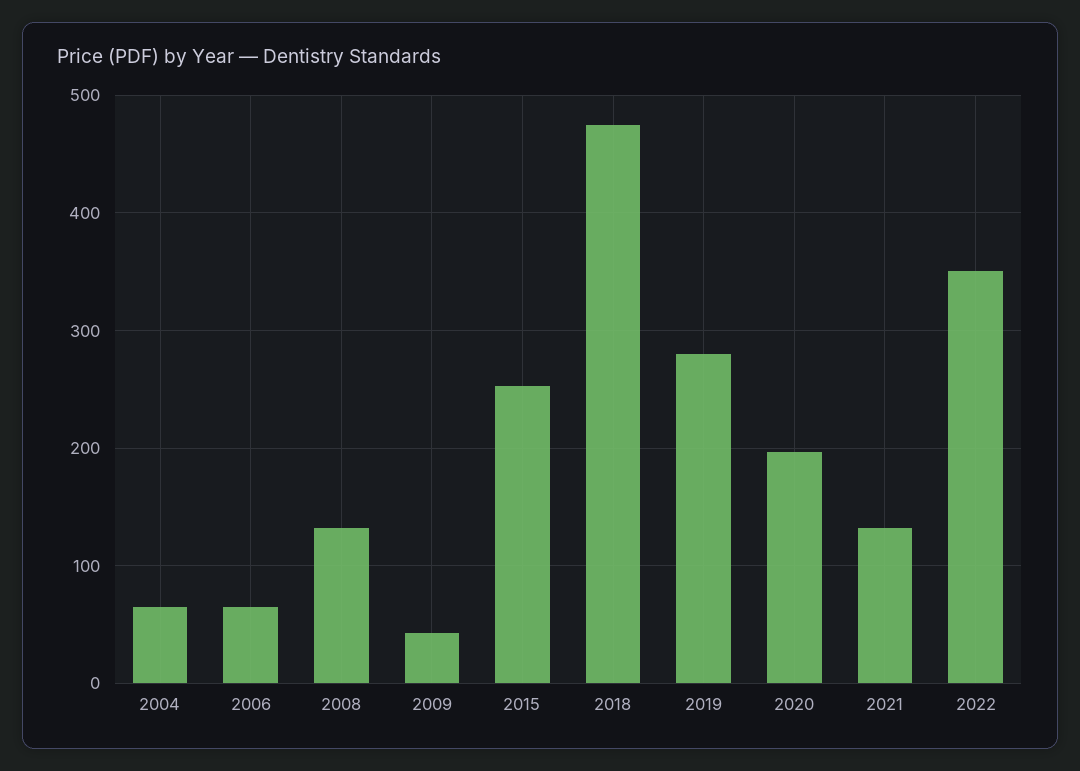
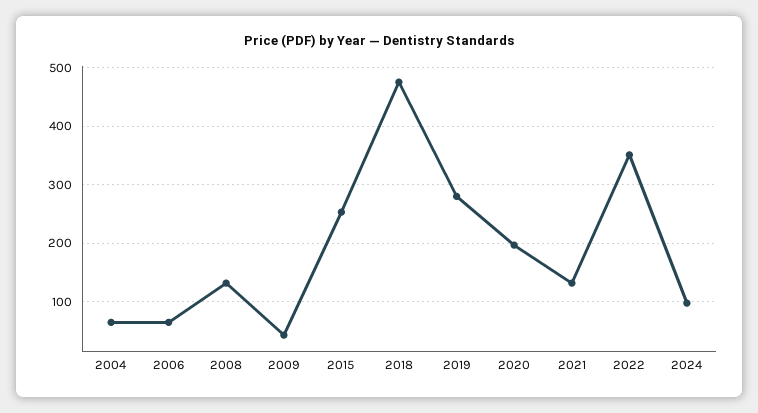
2024: none -> 100

